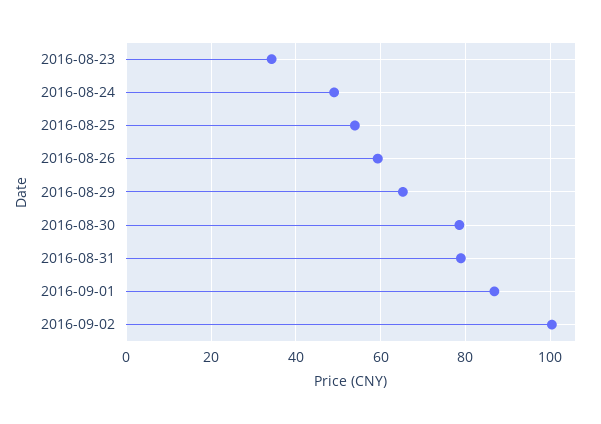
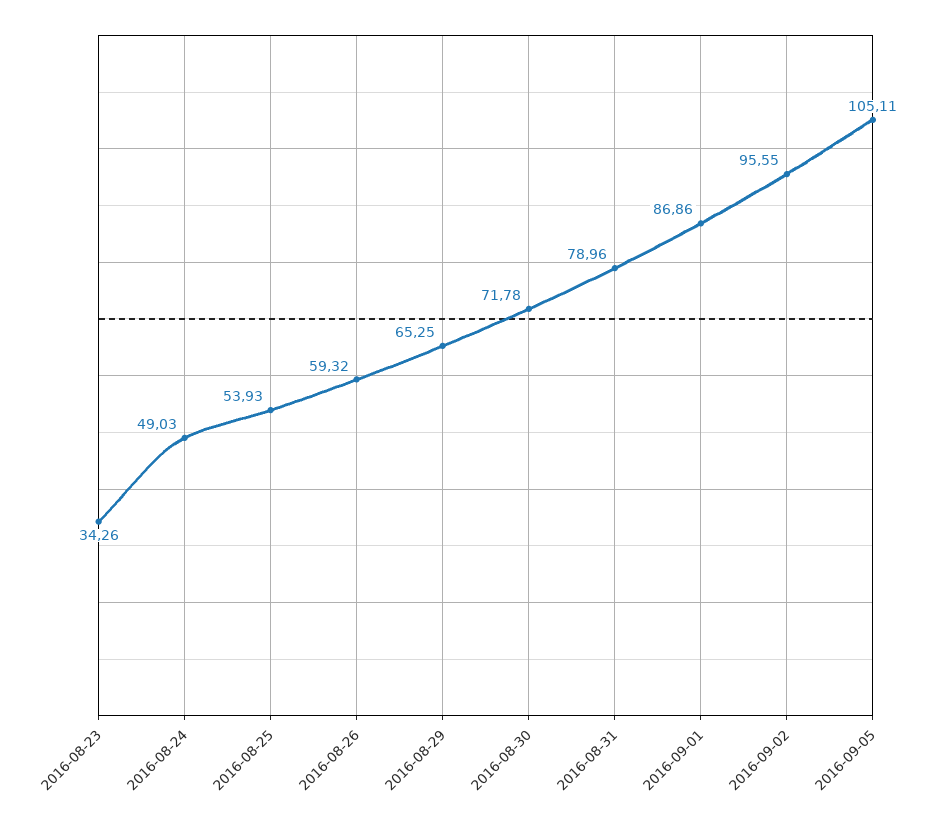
2016-08-30: 78 -> 71.78
2016-09-02: 100 -> 95.55
2016-09-05: none -> 105.11

